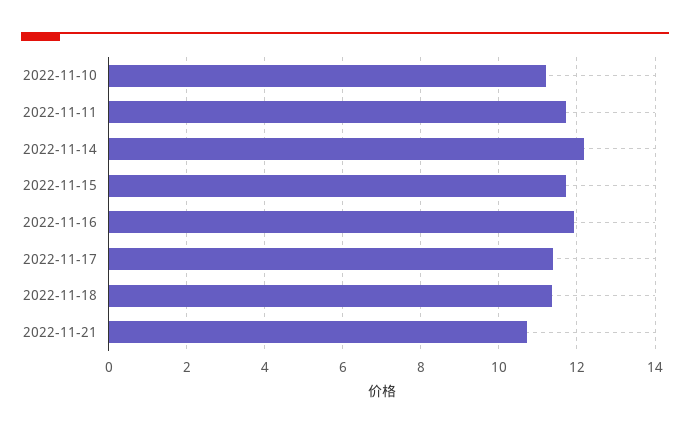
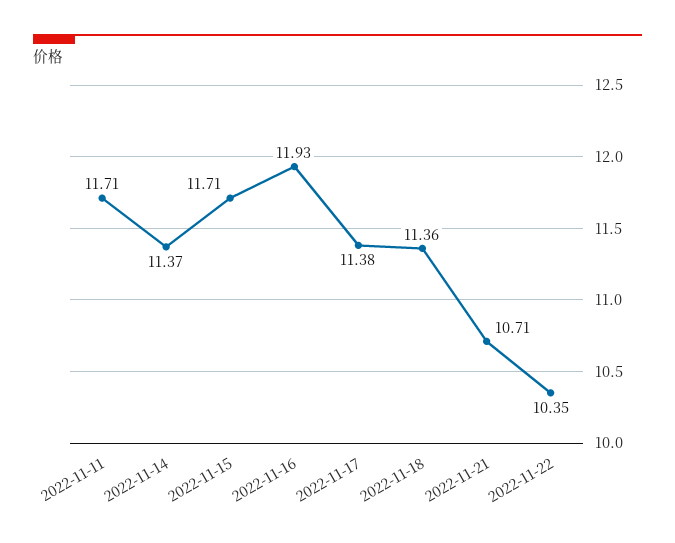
2022-11-10: 11.2 -> none
2022-11-14: 12.2 -> 11.37
2022-11-22: none -> 10.35

